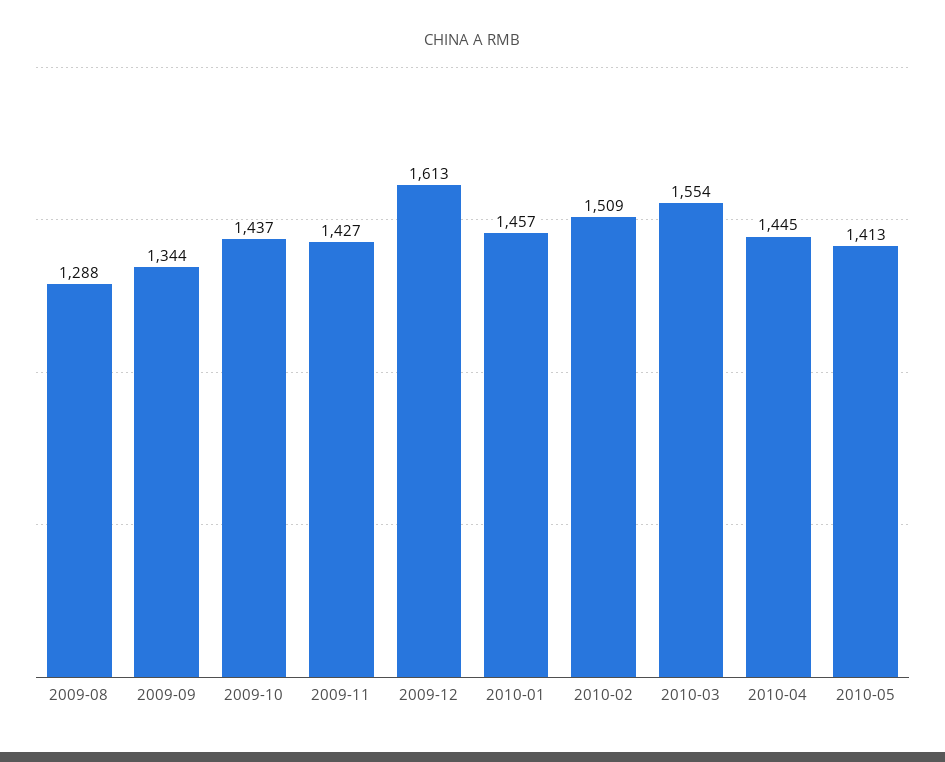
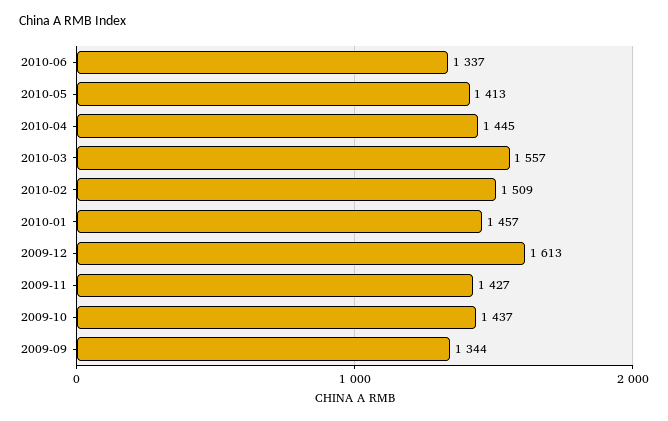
2009-08: 1288 -> none
2010-03: 1554 -> 1557
2010-06: none -> 1337

